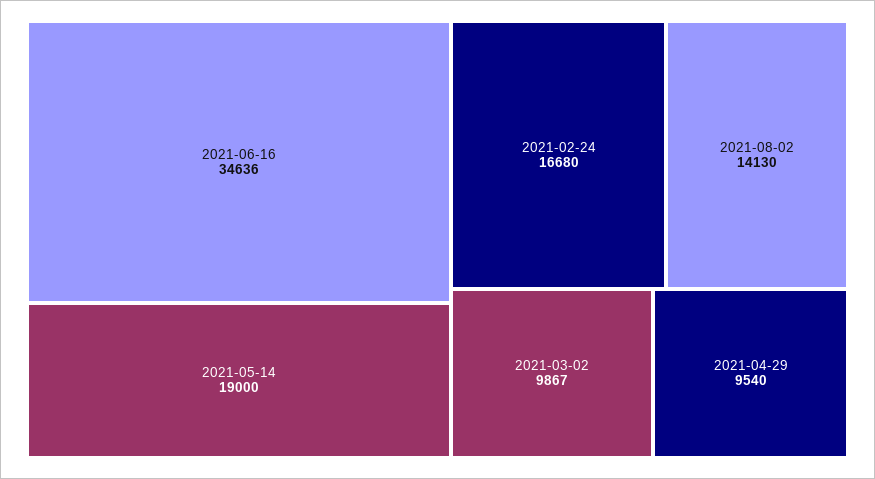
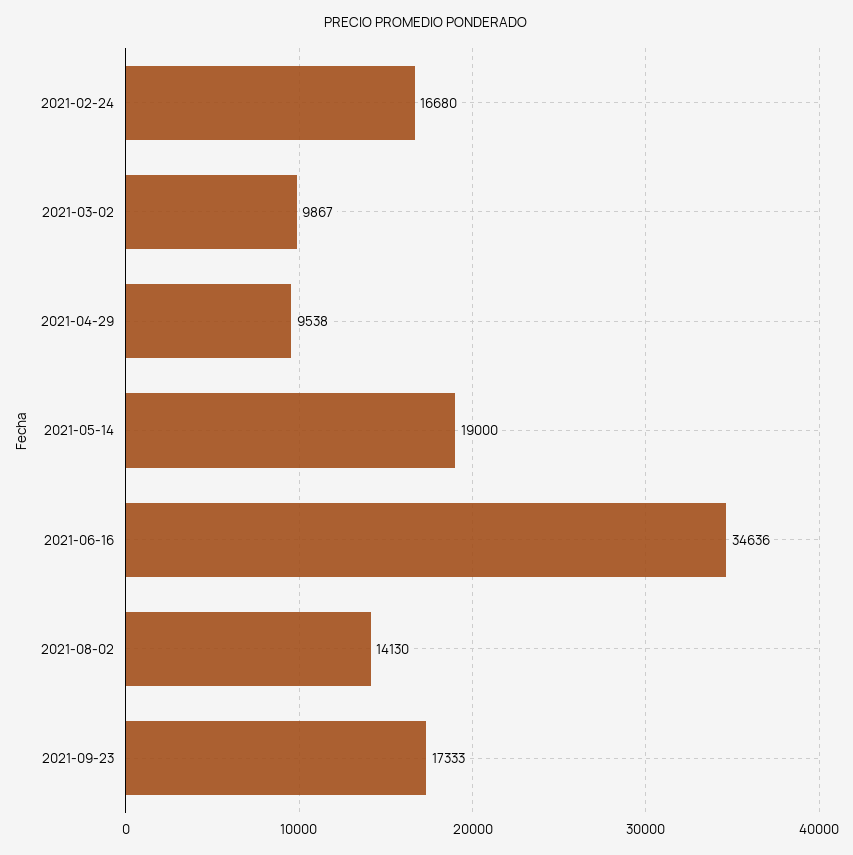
2021-04-29: 9540 -> 9538
2021-09-23: none -> 17333

